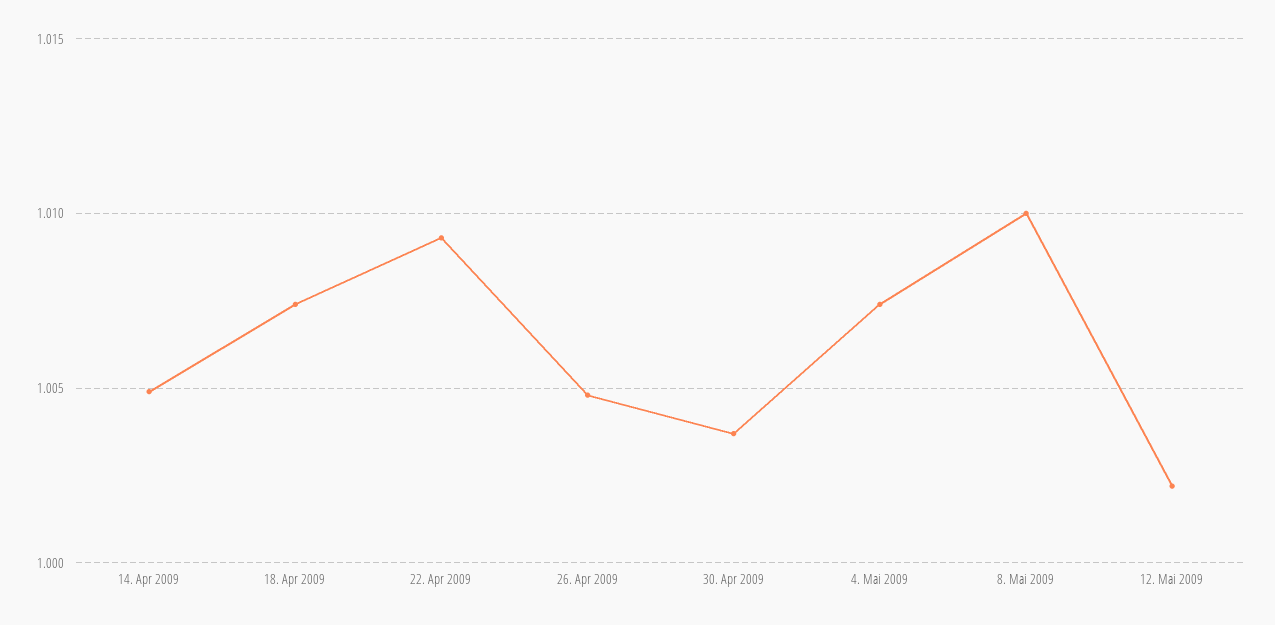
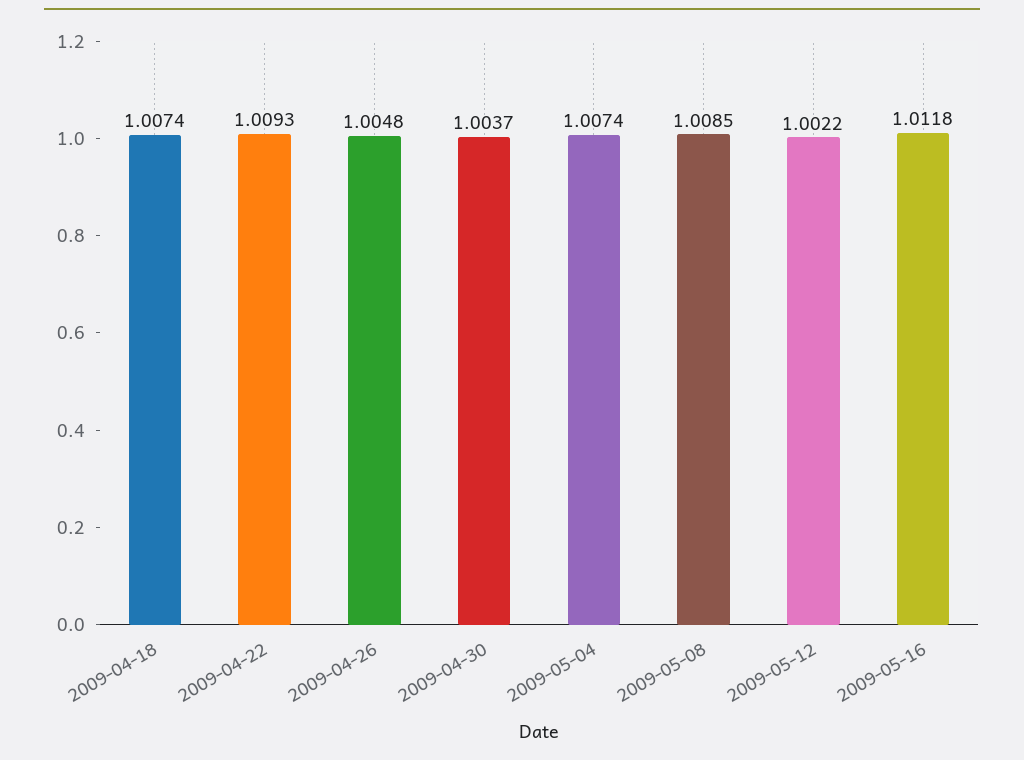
14. Apr 2009: 1.005 -> none
8. Mai 2009: 1.01 -> 1.0085
2009-05-16: none -> 1.0118

